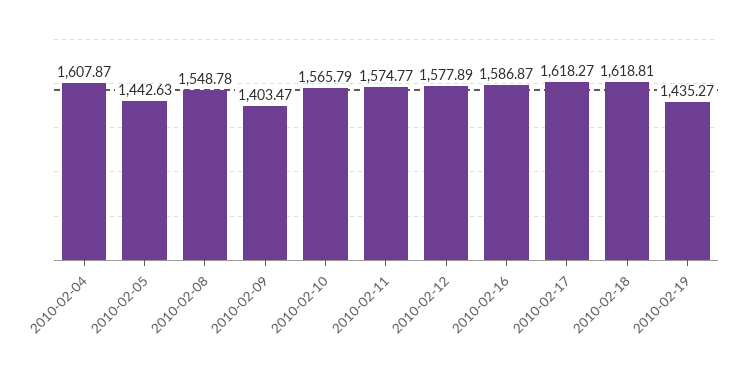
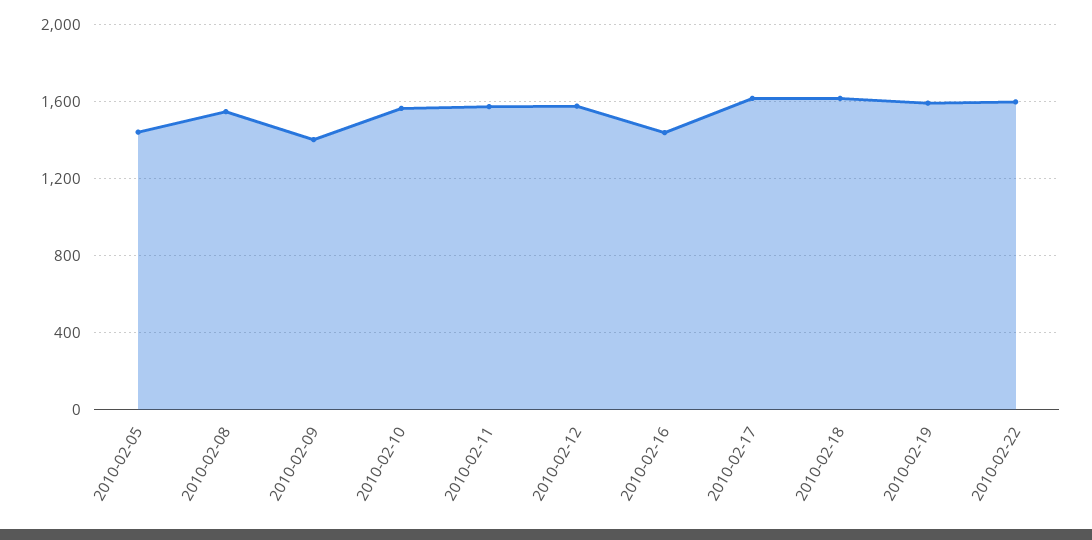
2010-02-04: 1607.87 -> none
2010-02-16: 1586.87 -> 1450
2010-02-19: 1435.27 -> 1600
2010-02-22: none -> 1600

